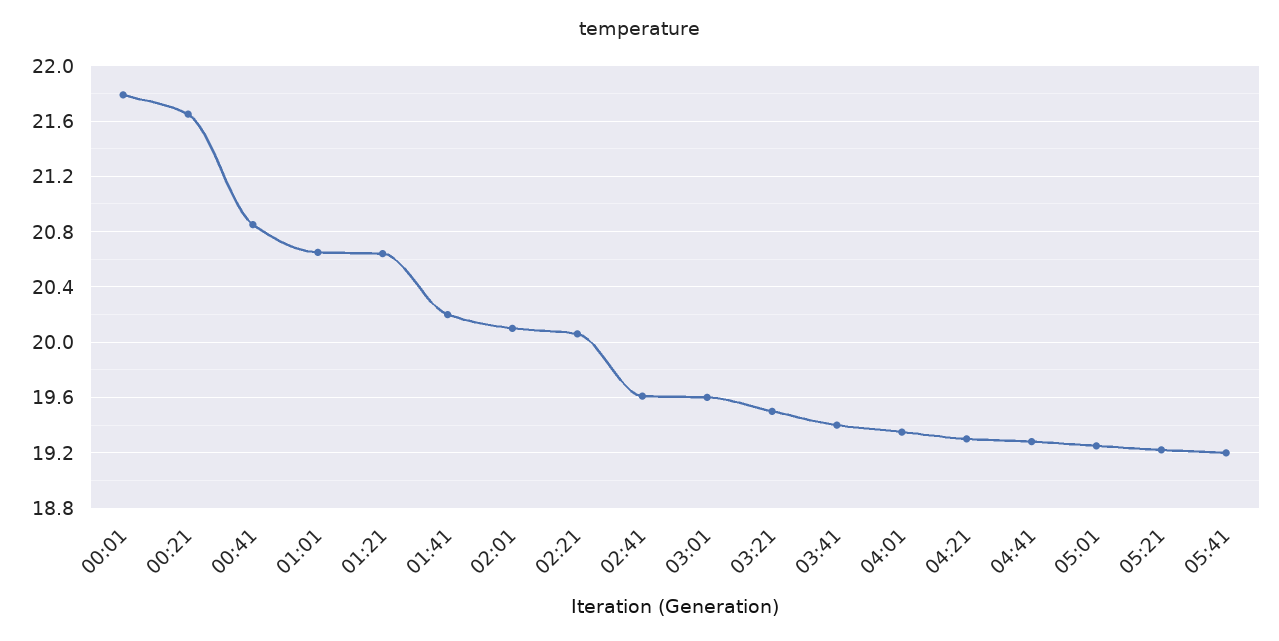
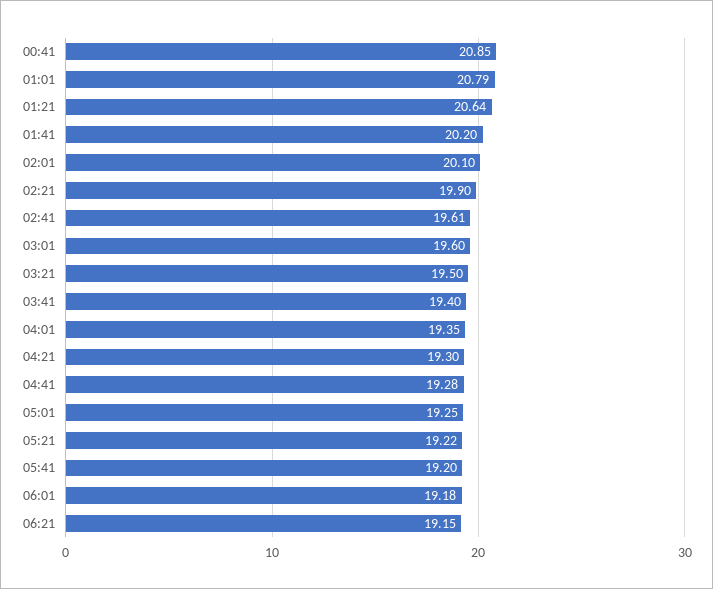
00:01: 21.8 -> none
00:21: 21.65 -> none
01:01: 20.65 -> 20.79
02:21: 20.05 -> 19.9
06:01: none -> 19.18
06:21: none -> 19.15

